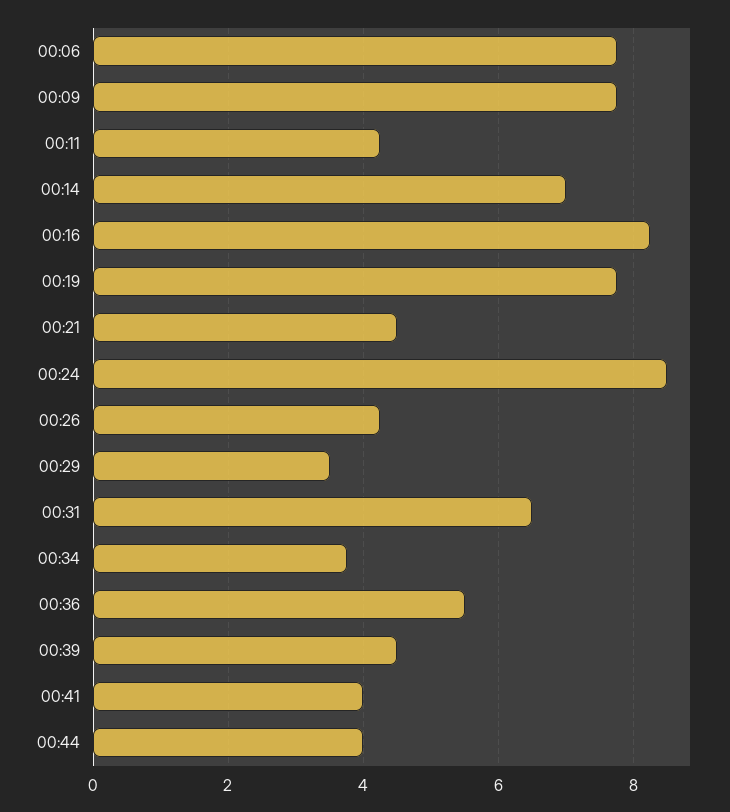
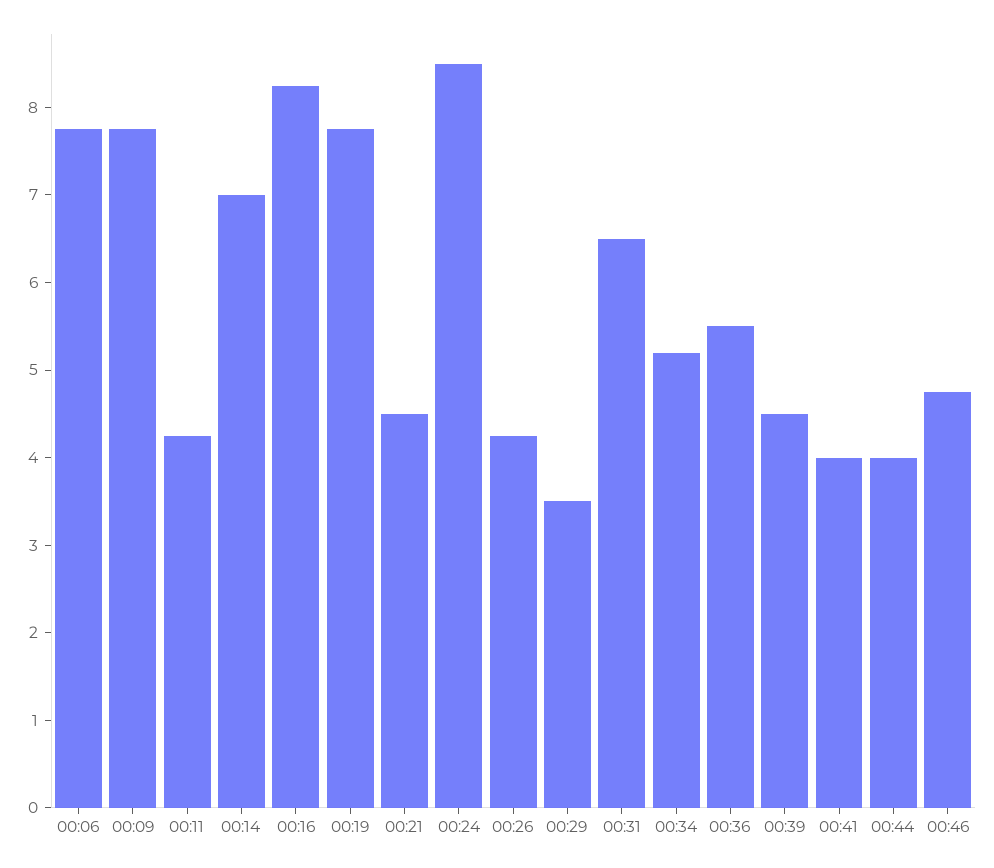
00:34: 3.8 -> 5.2
00:46: none -> 4.8

